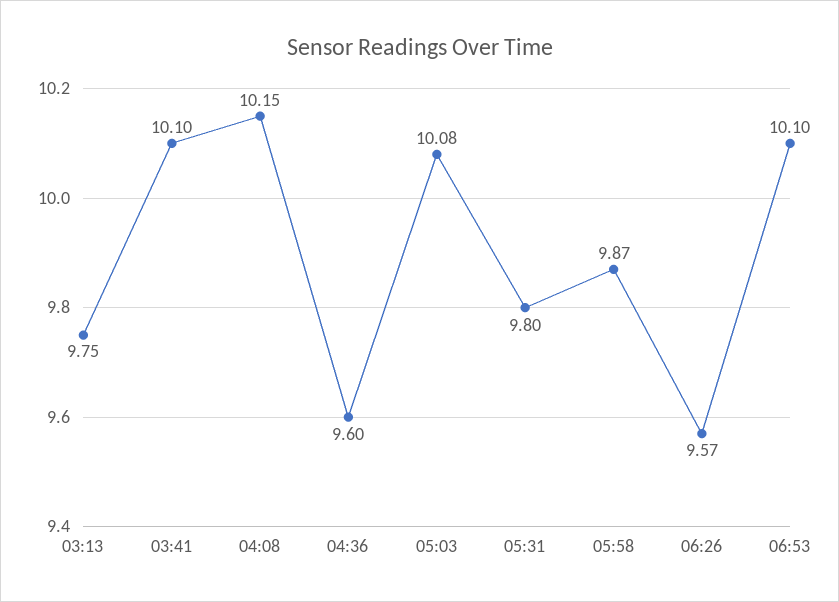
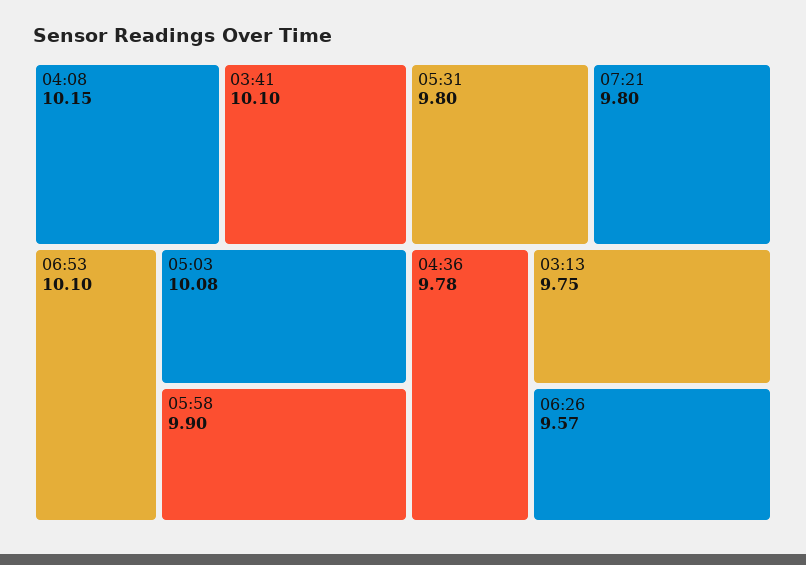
04:36: 9.6 -> 9.78
05:58: 9.87 -> 9.9
07:21: none -> 9.8

